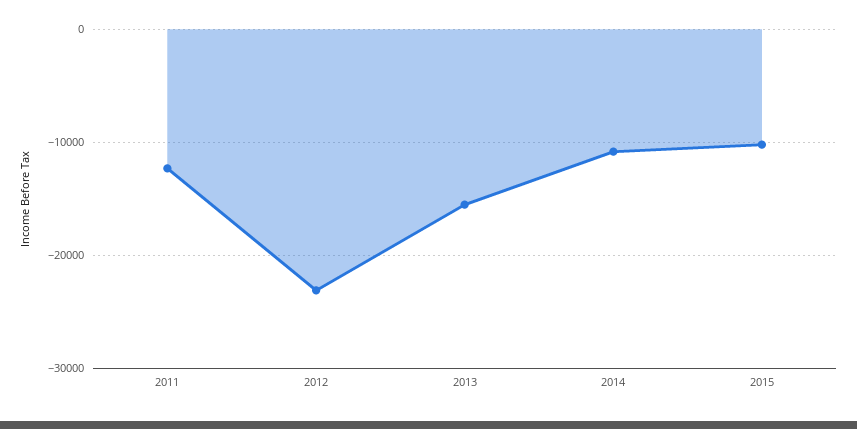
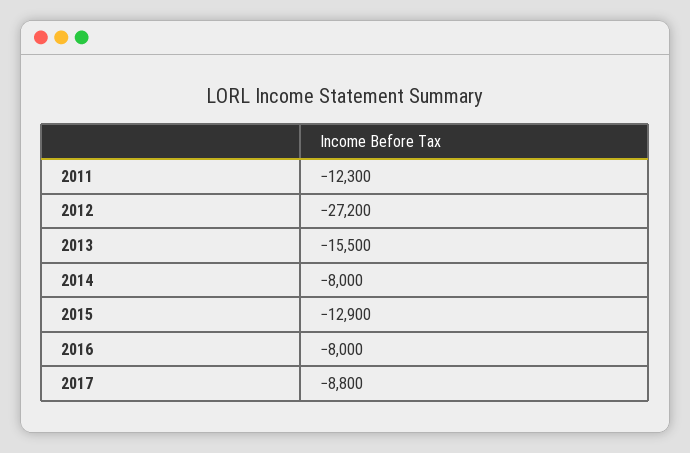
2012: -23000 -> -27200
2014: -11000 -> -8000
2015: -10000 -> -12900
2016: none -> -8000
2017: none -> -8800

